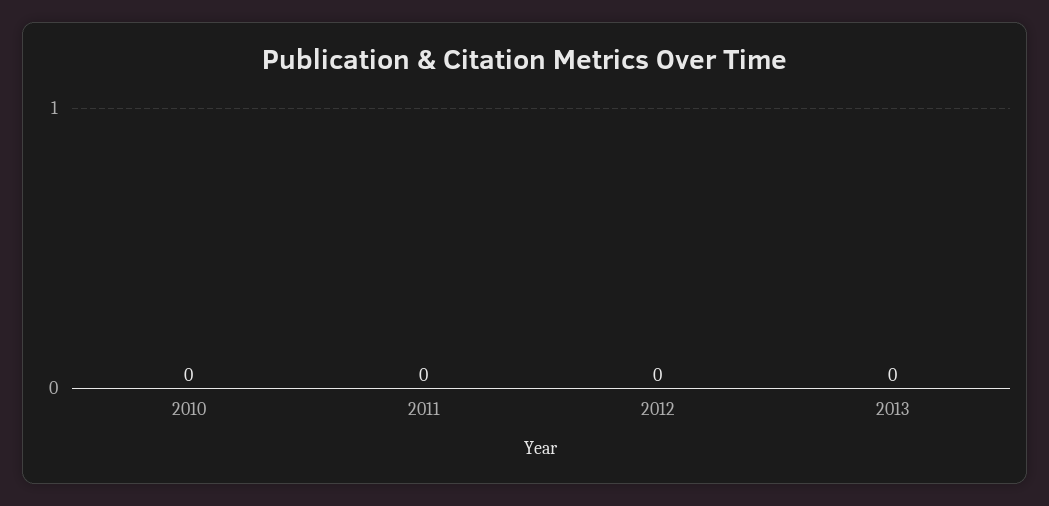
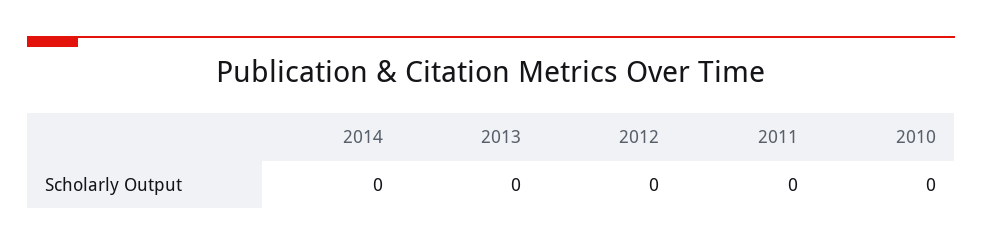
2014: none -> 0

